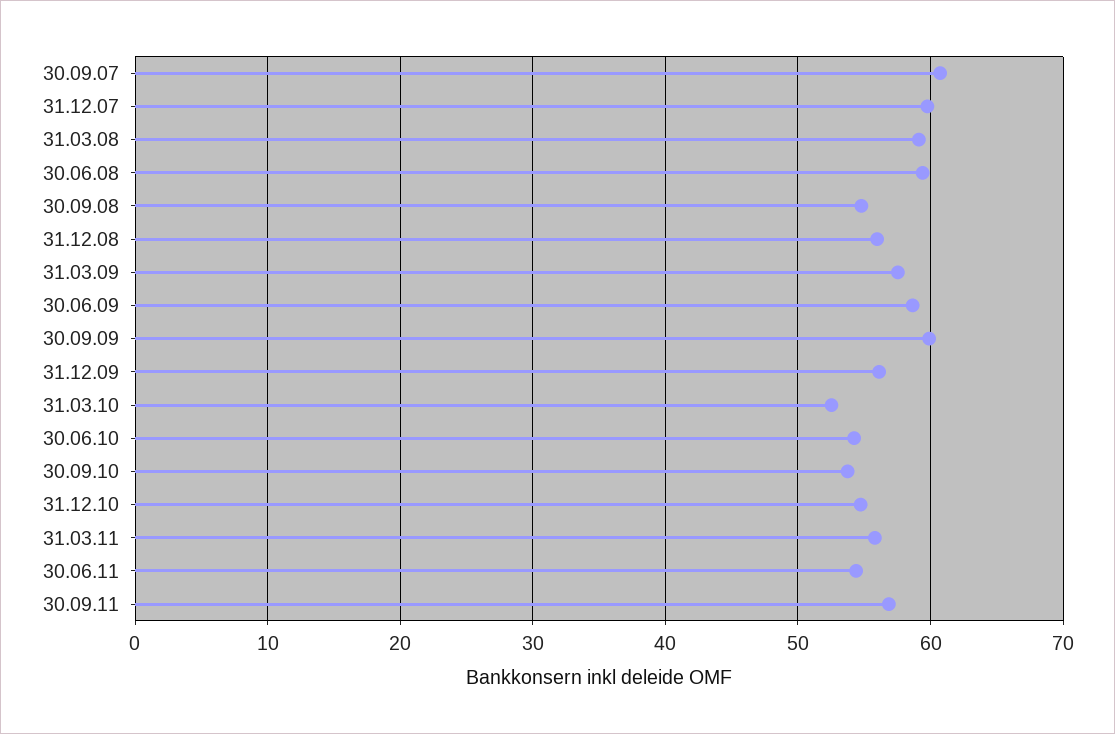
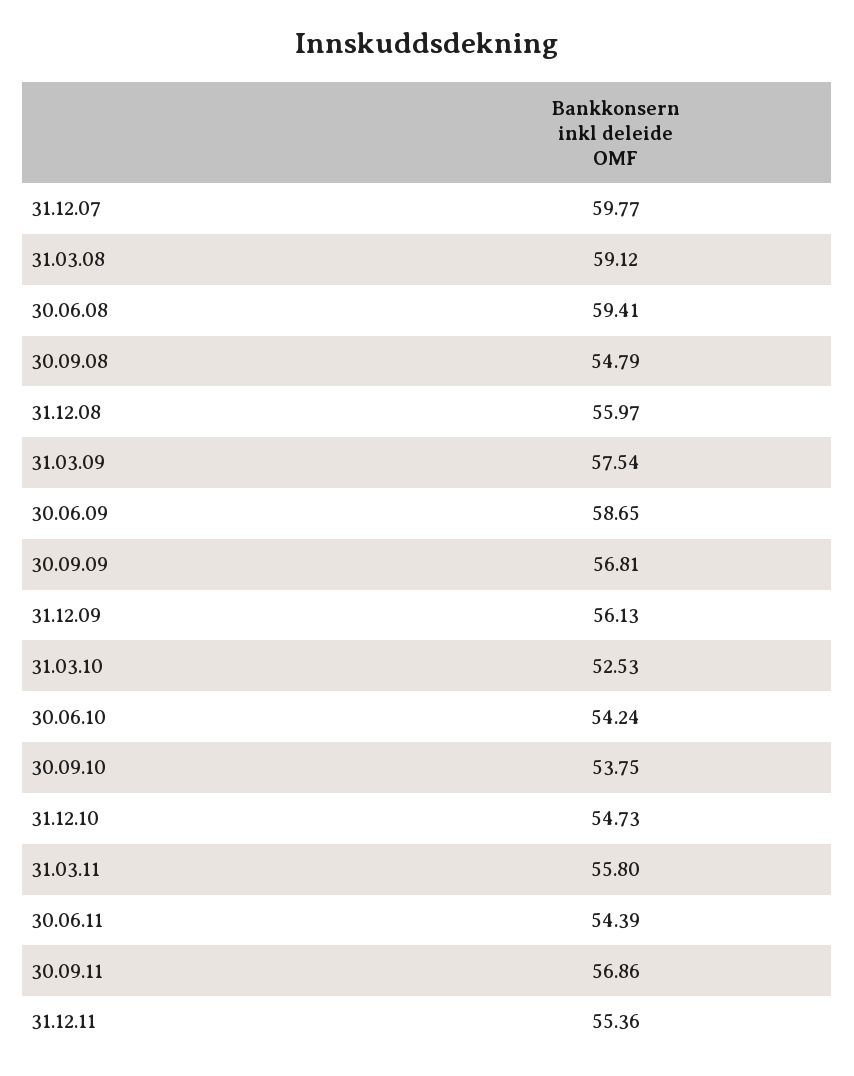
30.09.07: 61 -> none
30.09.09: 60 -> 56.81
31.12.11: none -> 55.36

